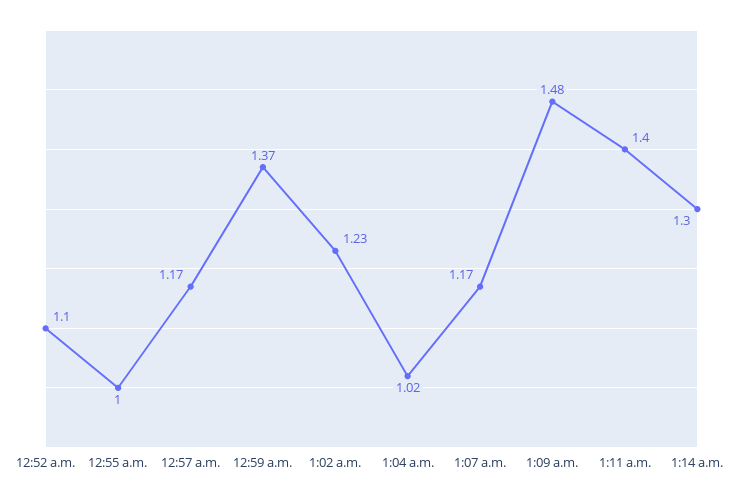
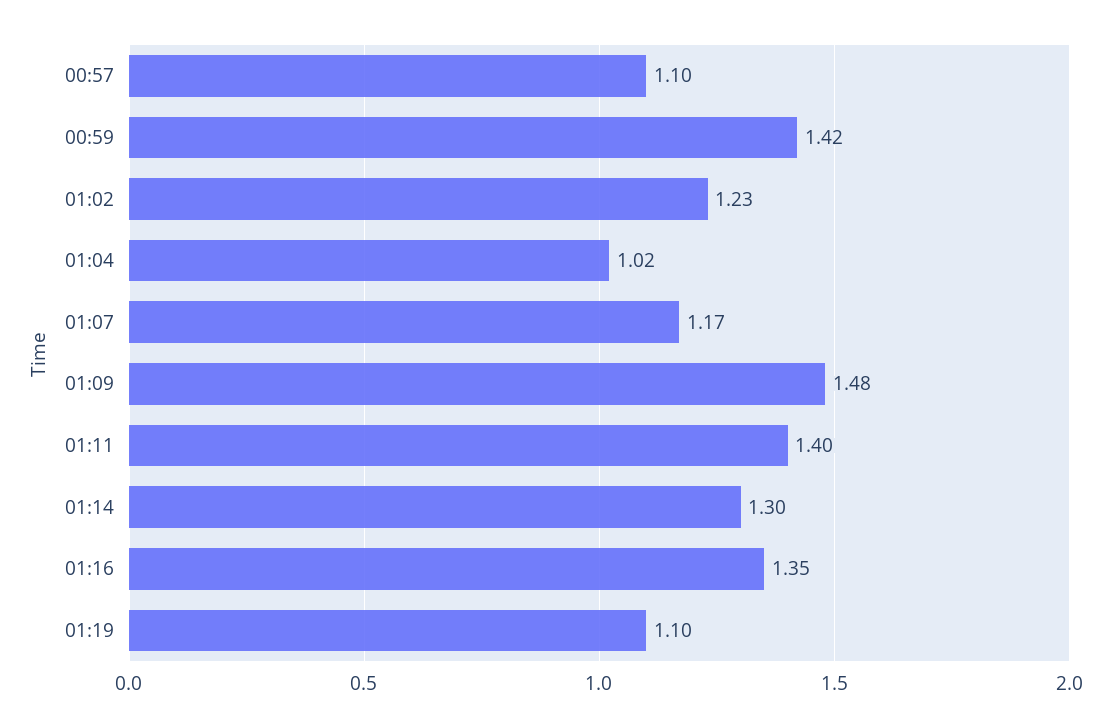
12:52 a.m.: 1.1 -> none
12:55 a.m.: 1 -> none
12:57 a.m.: 1.17 -> 1.1
12:59 a.m.: 1.37 -> 1.42
01:16: none -> 1.35
01:19: none -> 1.1

